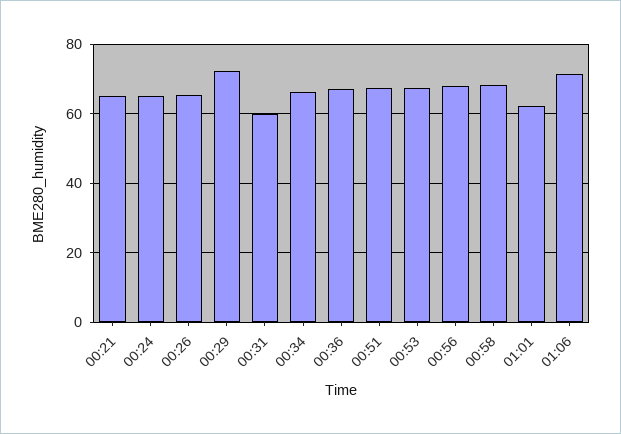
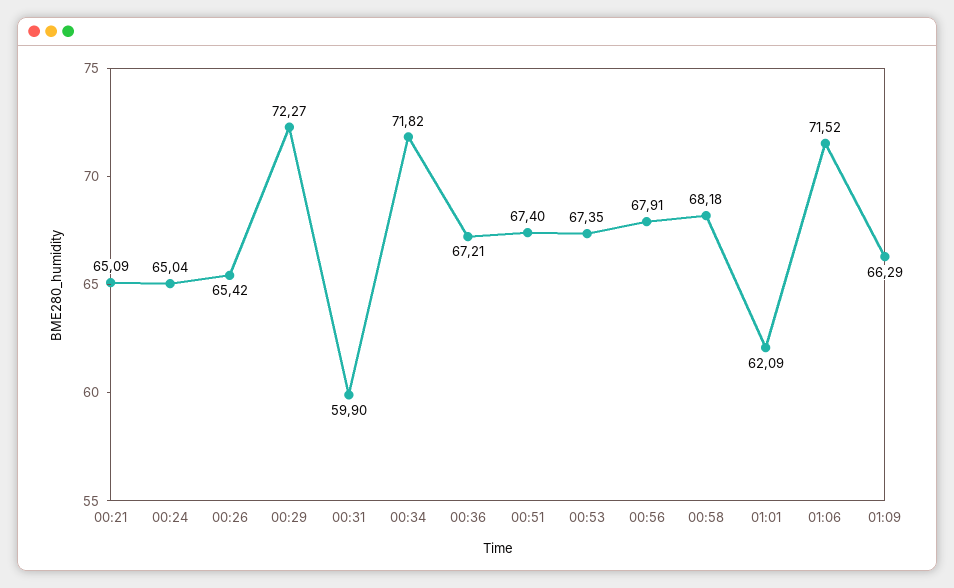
00:34: 66 -> 71.82
01:09: none -> 66.29

